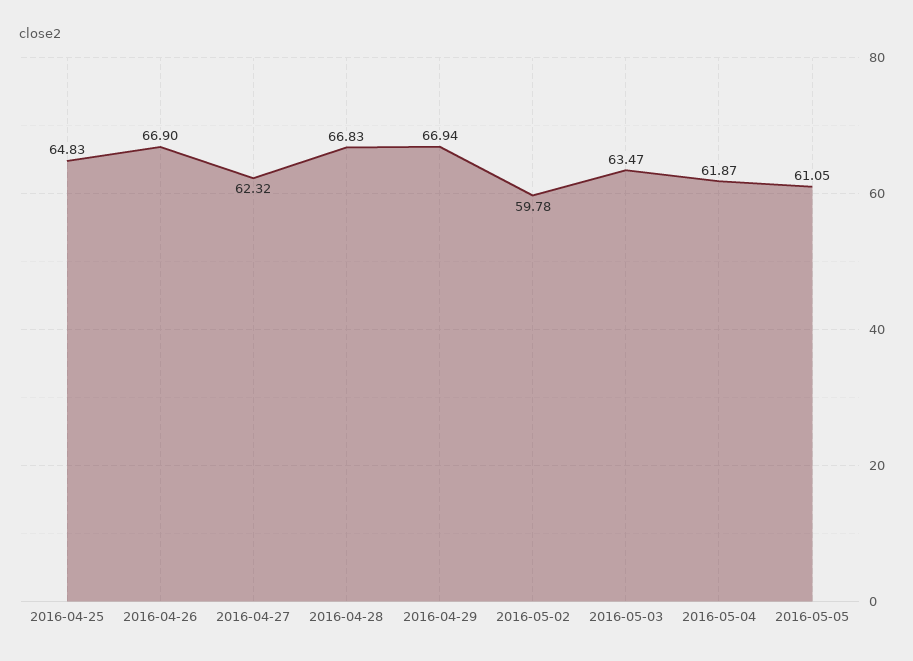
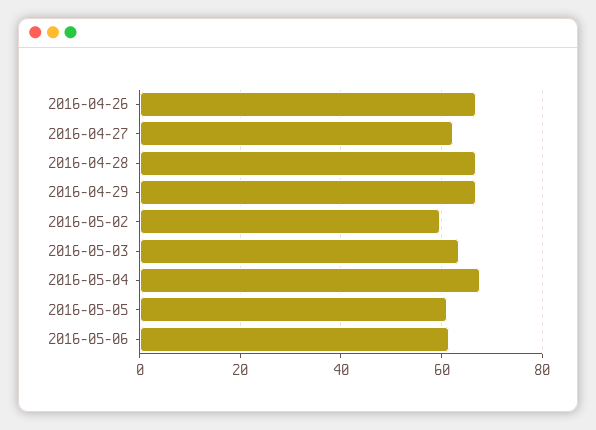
2016-04-25: 64.83 -> none
2016-05-04: 61.87 -> 68
2016-05-06: none -> 62

